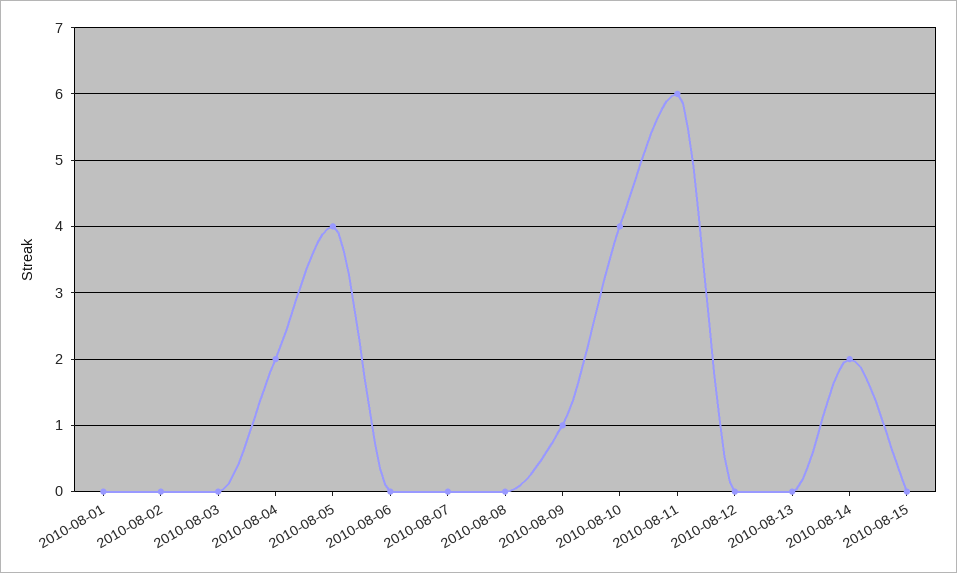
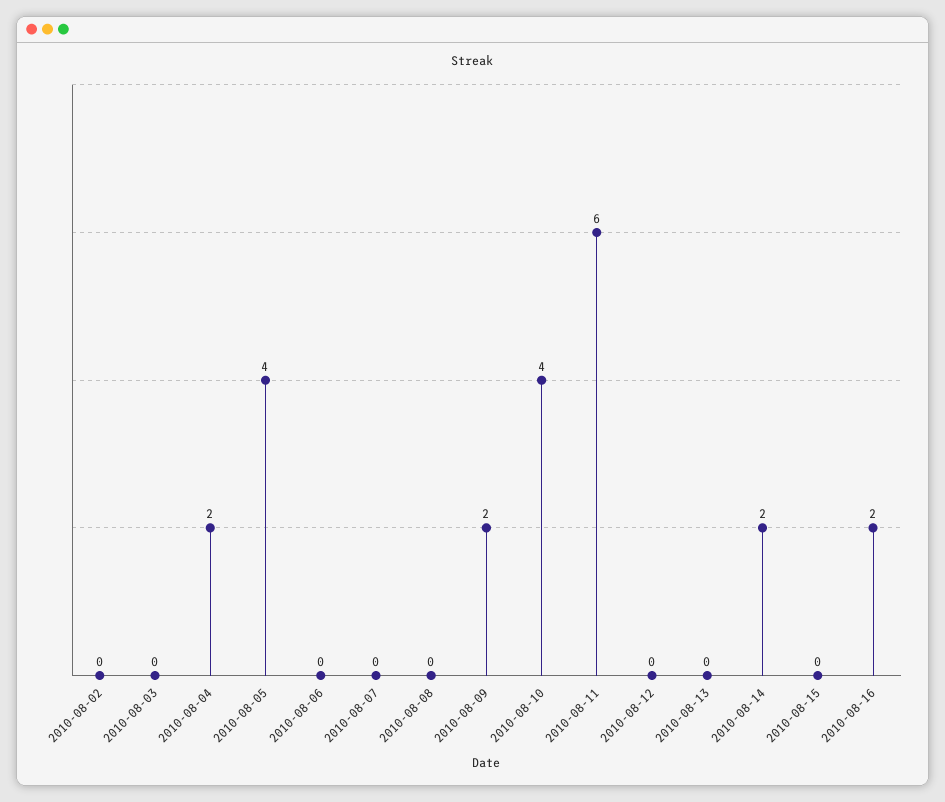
2010-08-01: 0 -> none
2010-08-09: 1 -> 2
2010-08-16: none -> 2

